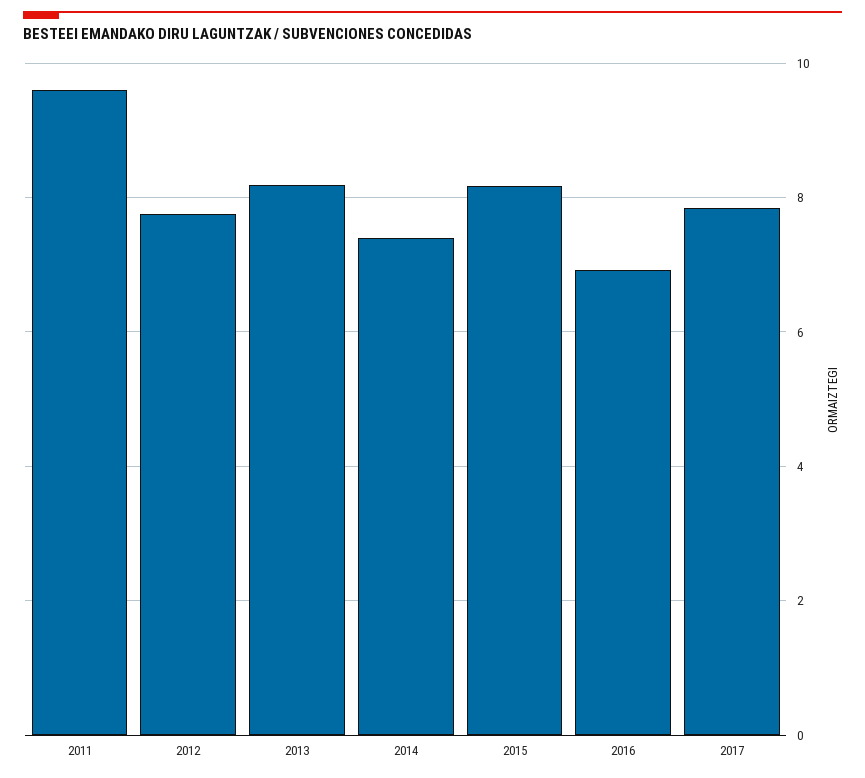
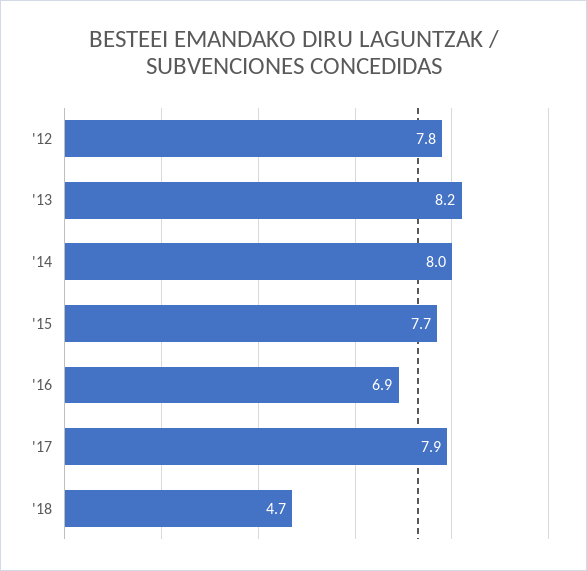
2011: 9.6 -> none
2014: 7.4 -> 8
2015: 8.2 -> 7.7
'18: none -> 4.7

